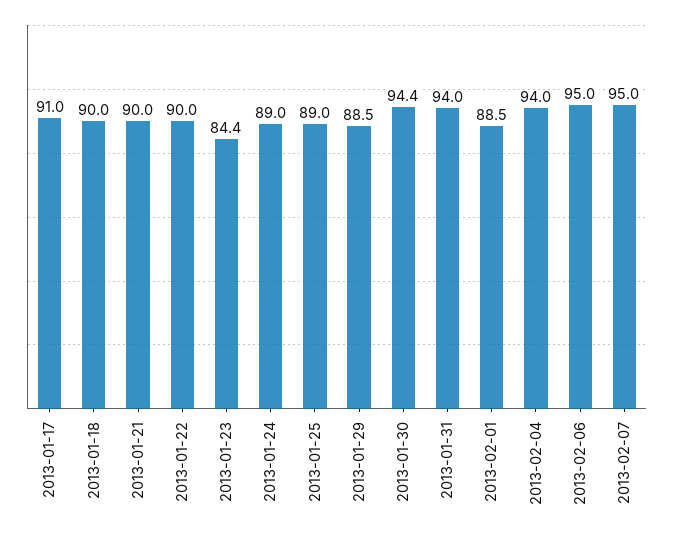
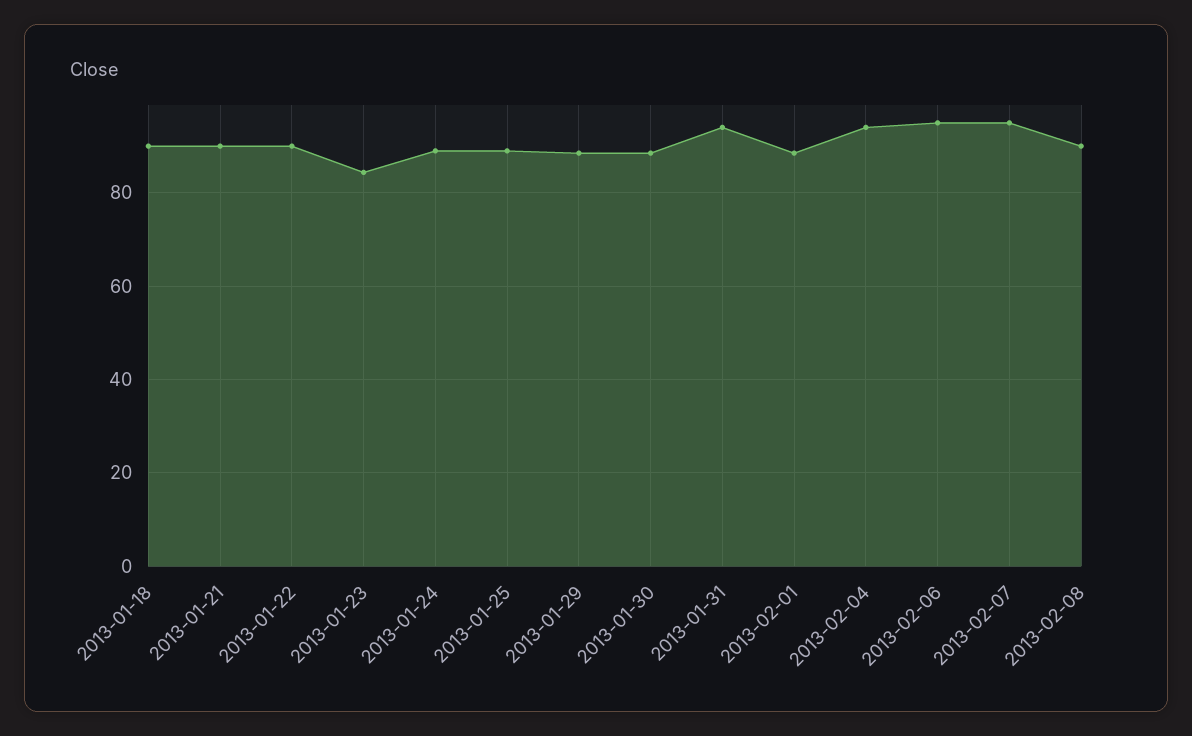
2013-01-17: 91 -> none
2013-01-30: 94.4 -> 88
2013-02-08: none -> 90

